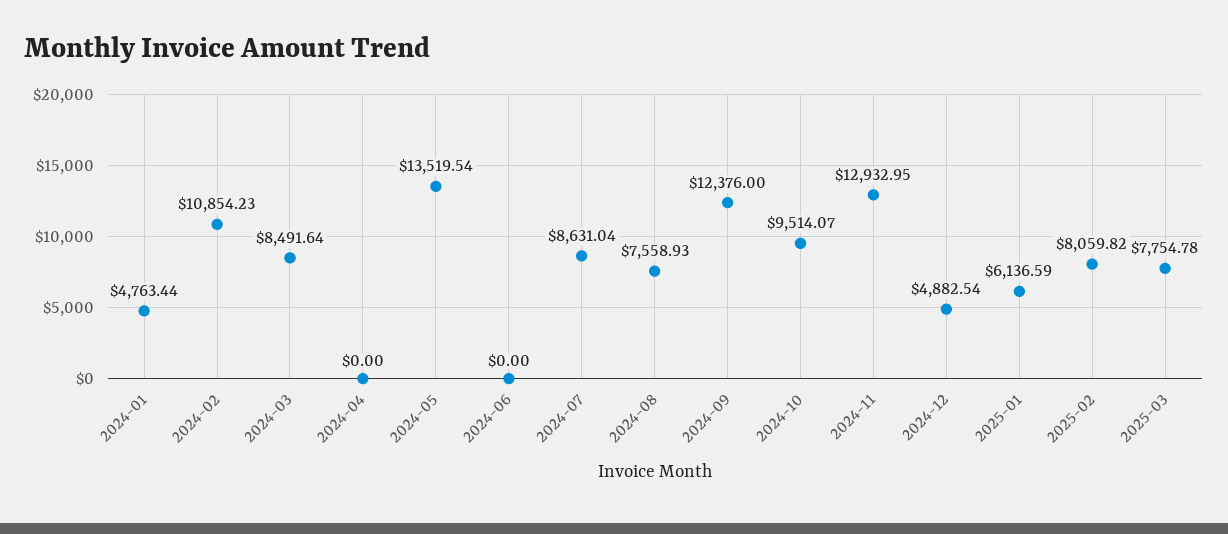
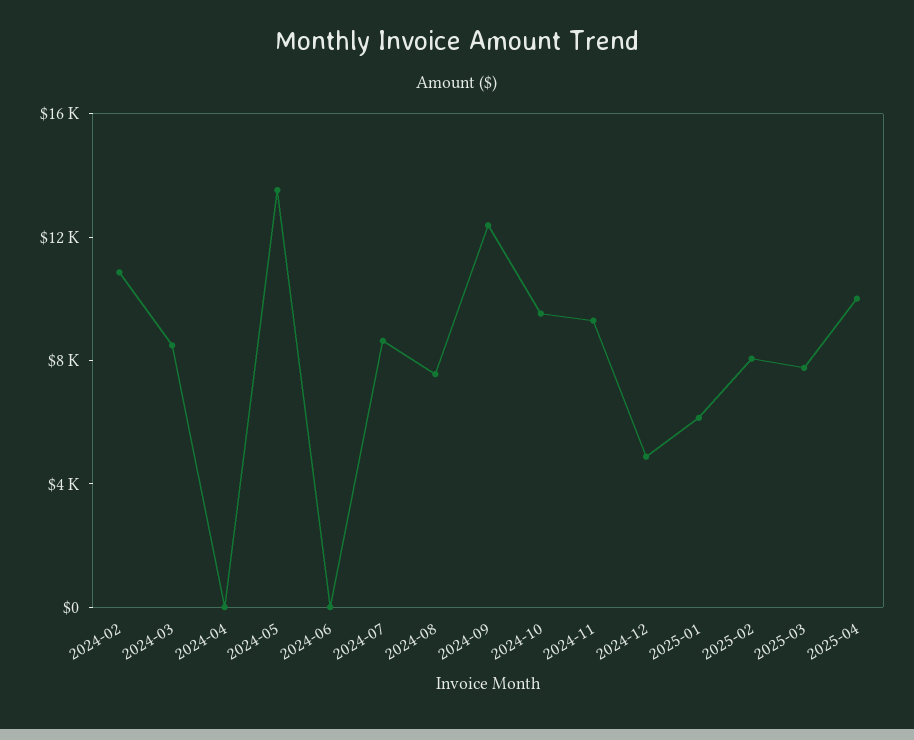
2024-01: 4763.44 -> none
2024-11: 12932.95 -> 9000
2025-04: none -> 10000

